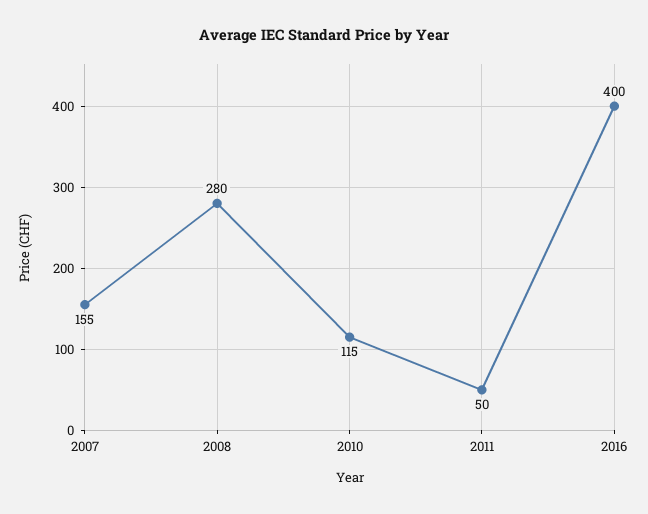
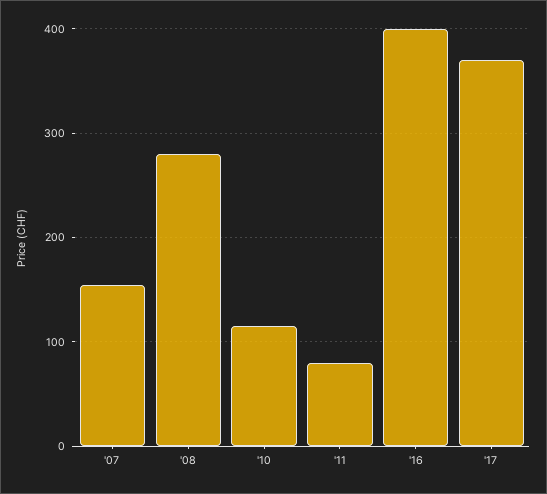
2011: 50 -> 80
'17: none -> 370

